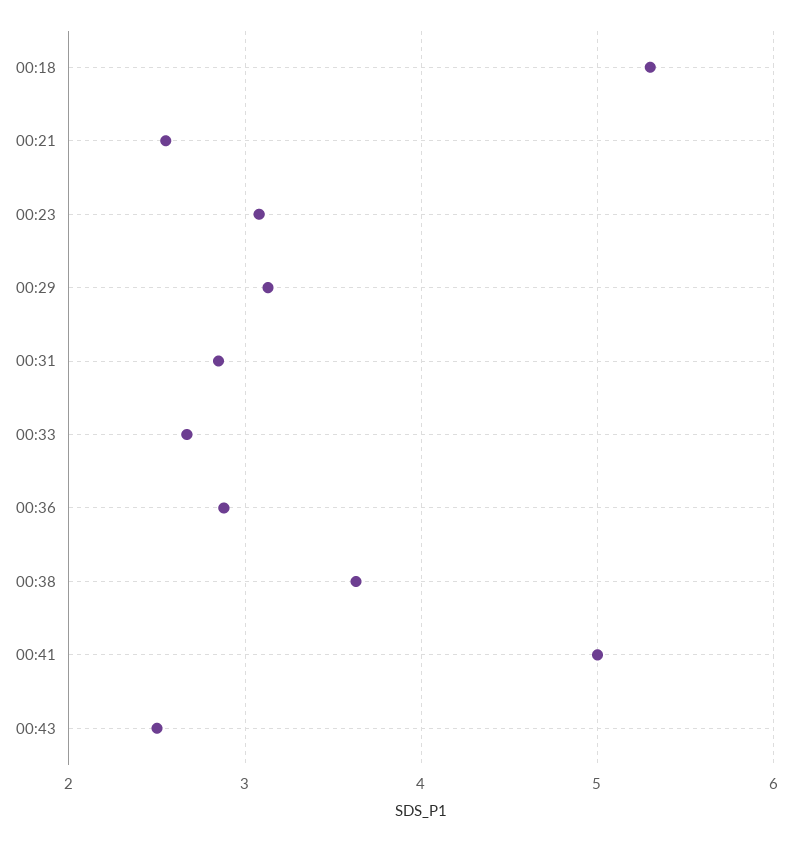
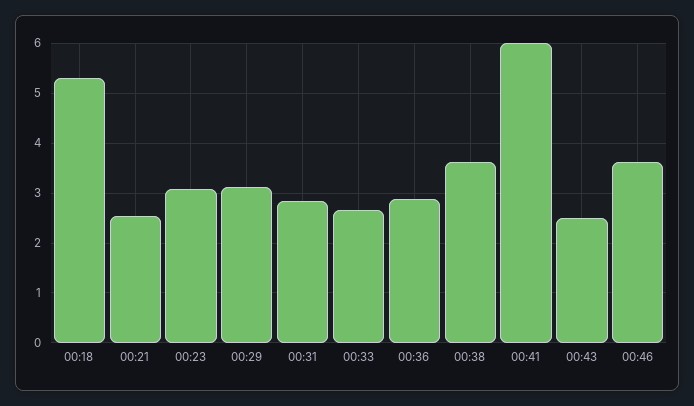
00:41: 5 -> 6
00:46: none -> 3.6

